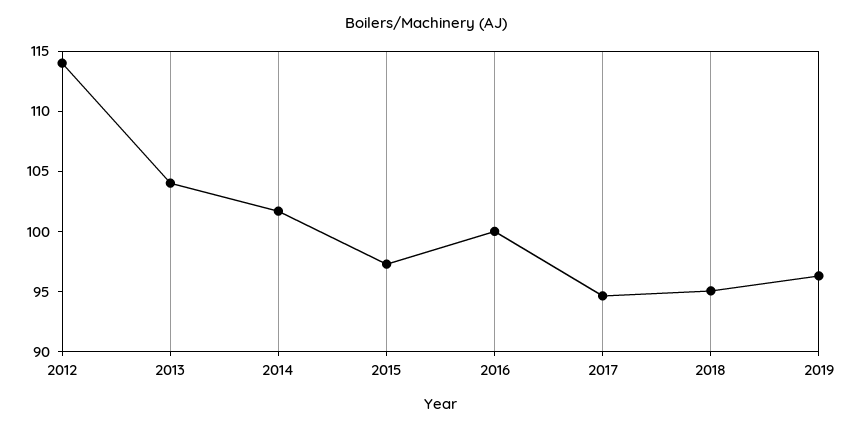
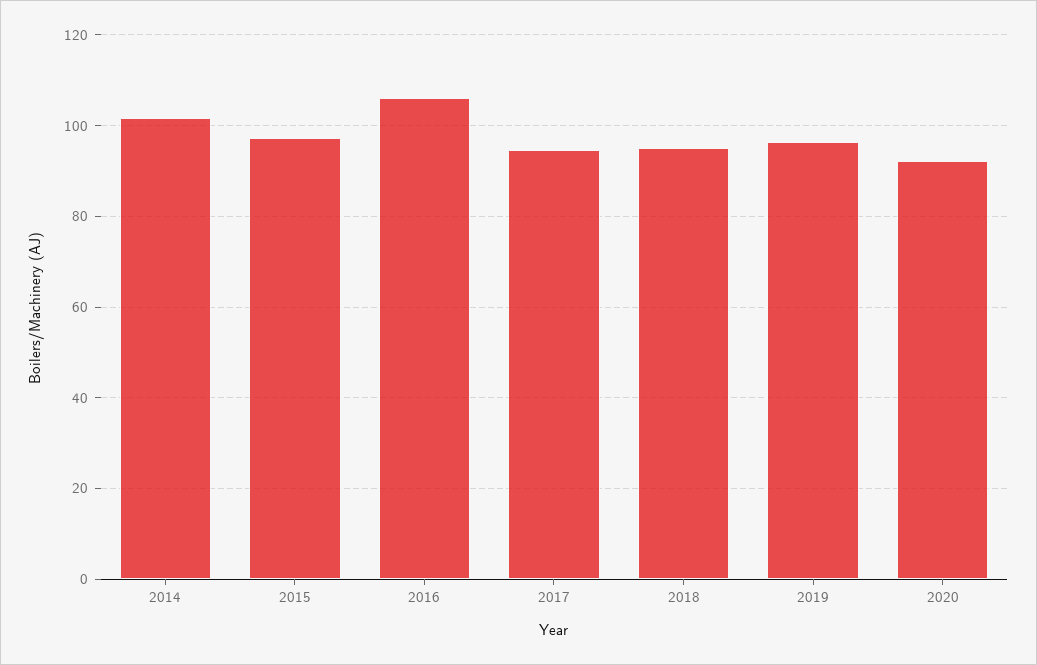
2012: 114 -> none
2013: 104 -> none
2016: 100 -> 106
2020: none -> 92

